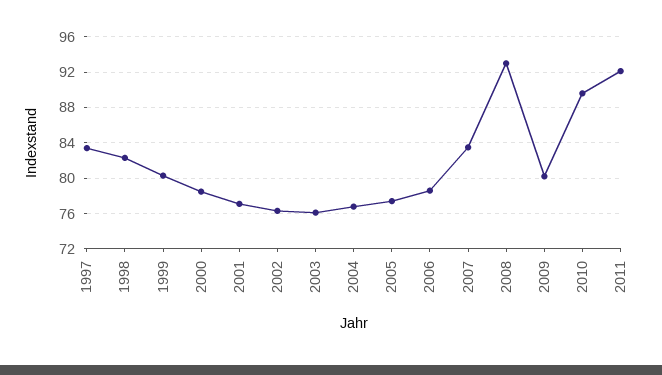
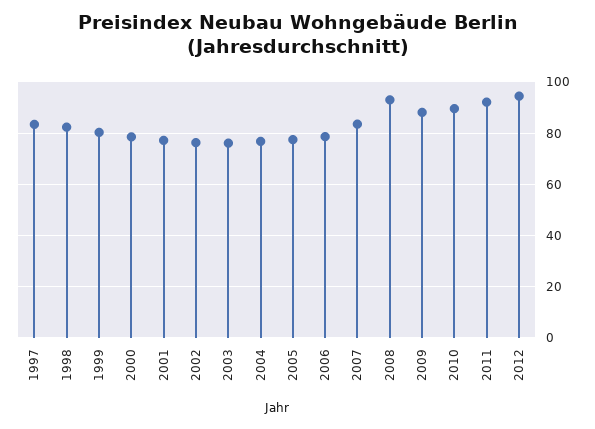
2009: 80 -> 87.5
2012: none -> 95

